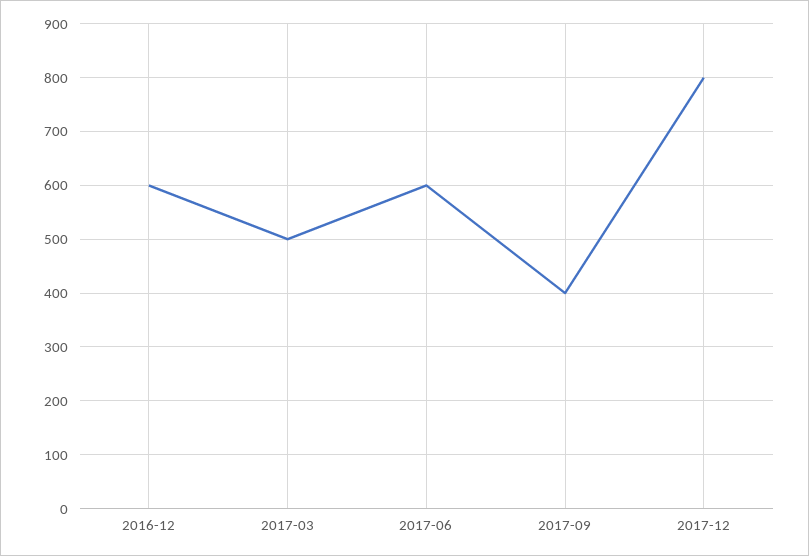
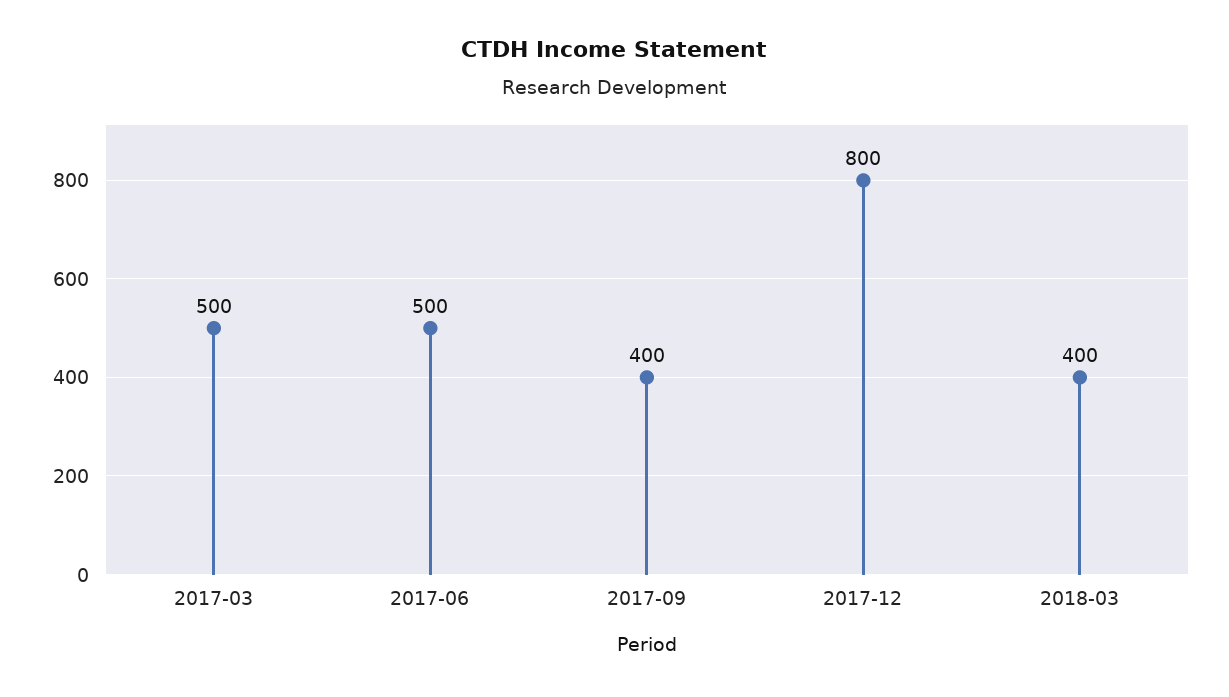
2016-12: 600 -> none
2017-06: 600 -> 500
2018-03: none -> 400

